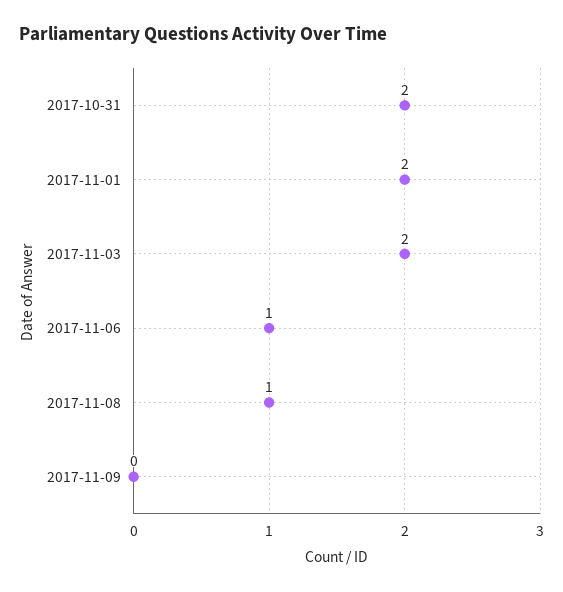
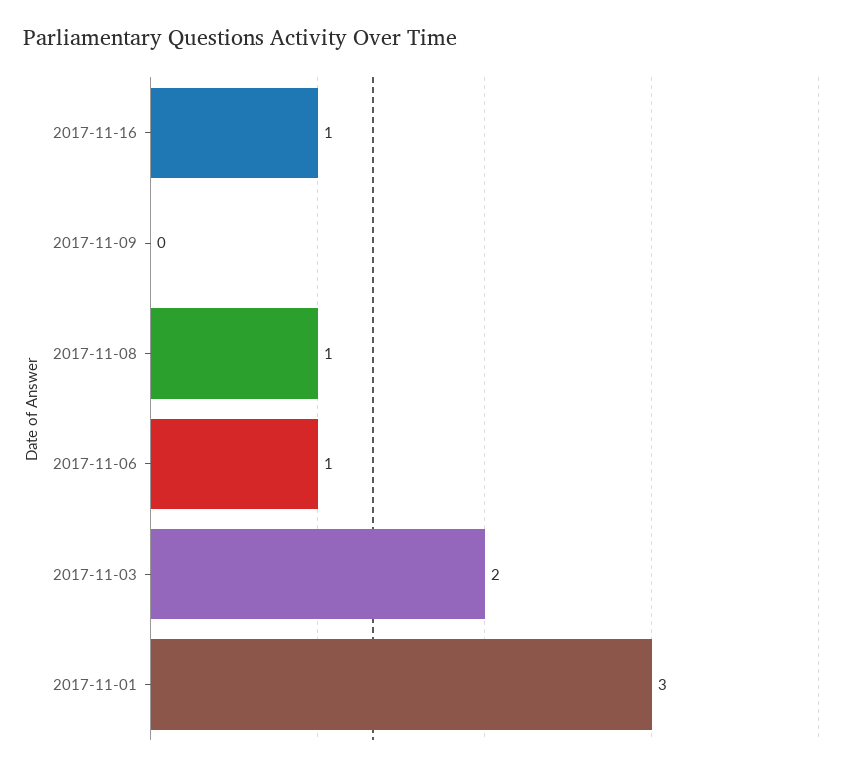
2017-10-31: 2 -> none
2017-11-01: 2 -> 3
2017-11-16: none -> 1

